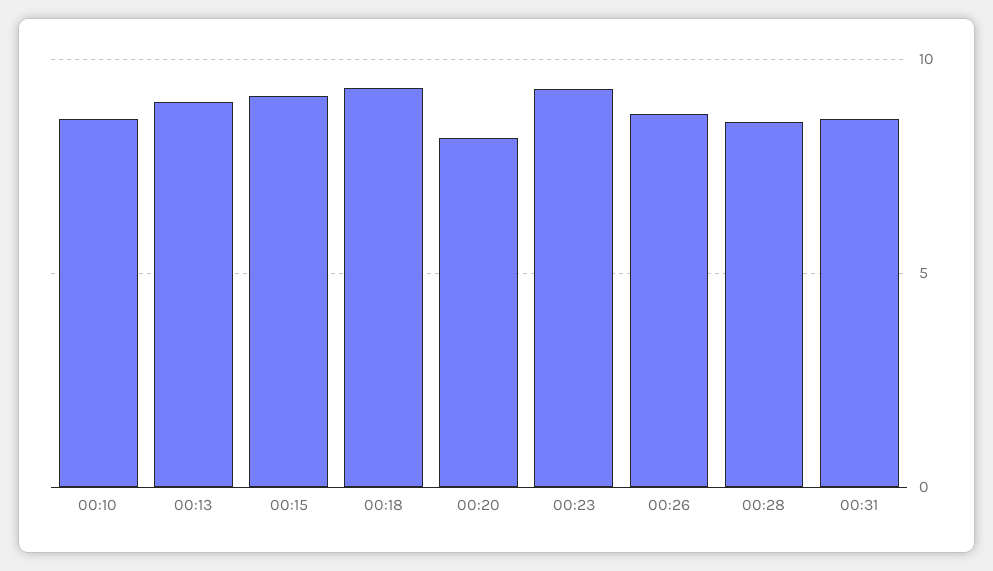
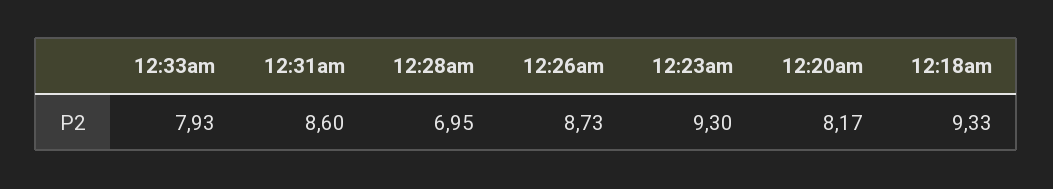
00:10: 8.5 -> none
00:13: 9 -> none
00:15: 9 -> none
00:28: 8.5 -> 6.95
12:33am: none -> 7.93

